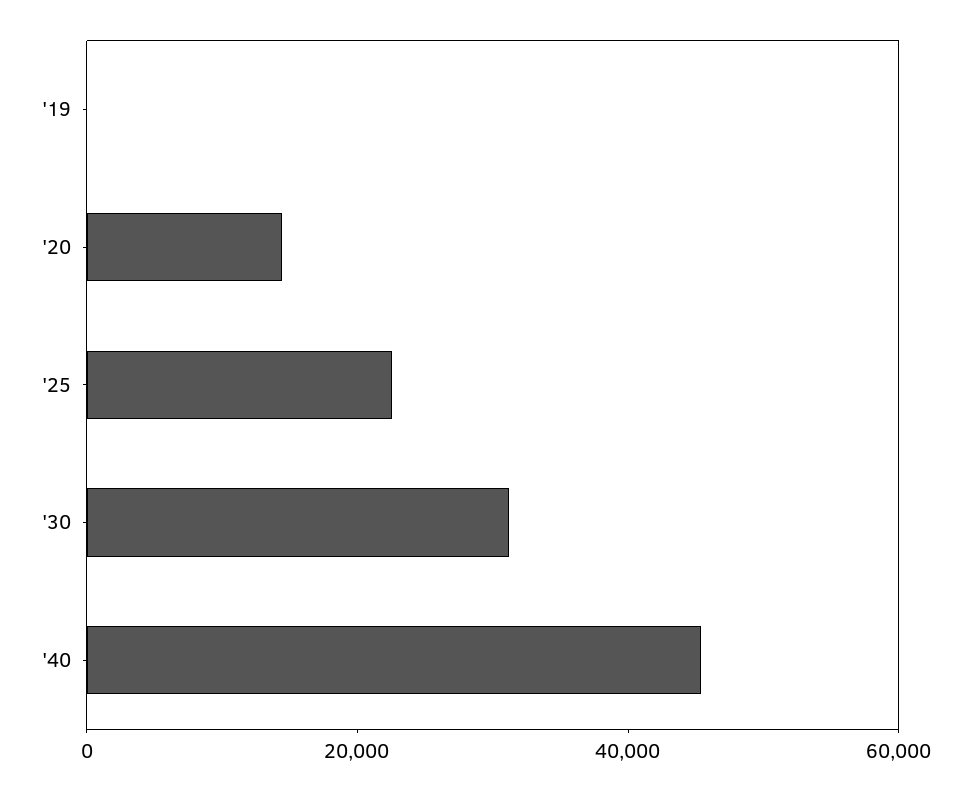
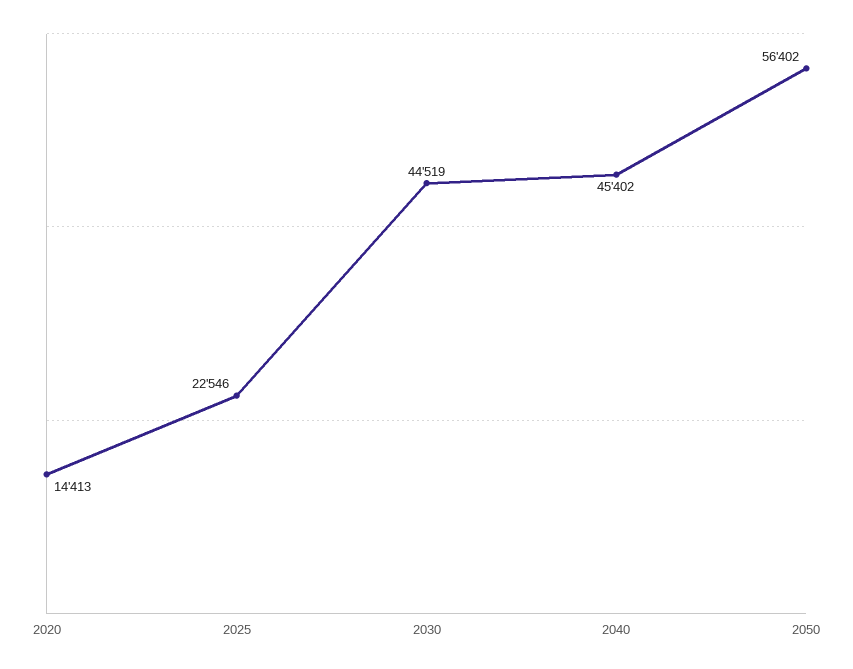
'19: 0 -> none
'30: 30000 -> 44519
2050: none -> 56402

